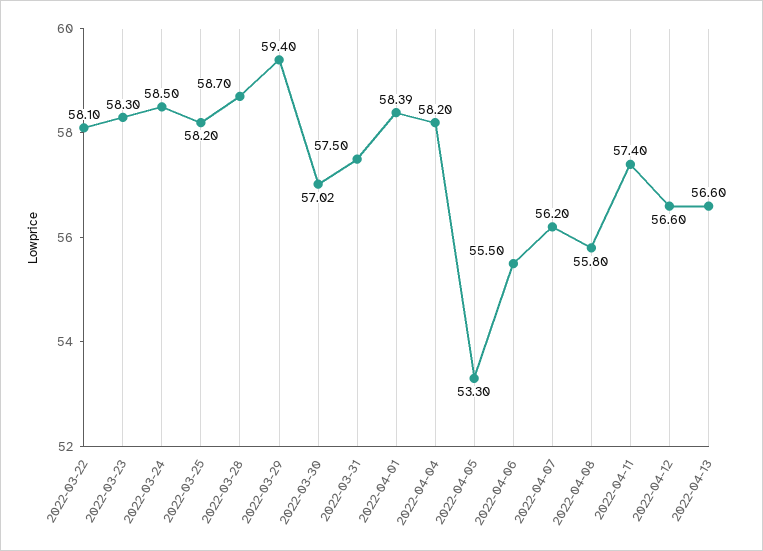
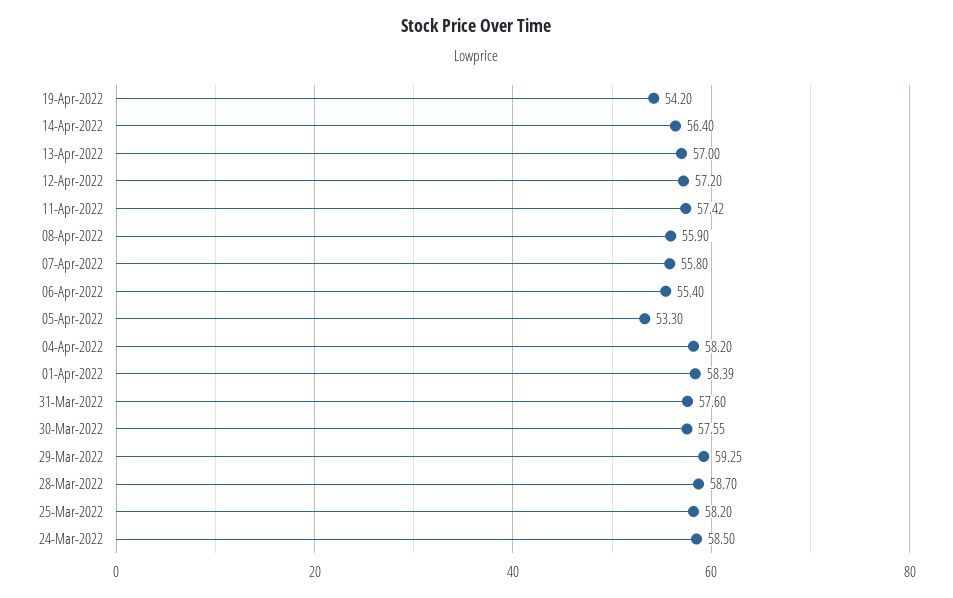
2022-03-22: 58.1 -> none
2022-03-23: 58.3 -> none
2022-03-29: 59.4 -> 59.25
2022-03-30: 57.02 -> 57.55
2022-03-31: 57.5 -> 57.6
2022-04-06: 55.5 -> 55.4
2022-04-07: 56.2 -> 55.8
2022-04-08: 55.8 -> 55.9
2022-04-11: 57.4 -> 57.42
2022-04-12: 56.6 -> 57.2
2022-04-13: 56.6 -> 57
19-Apr-2022: none -> 54.2
14-Apr-2022: none -> 56.4

